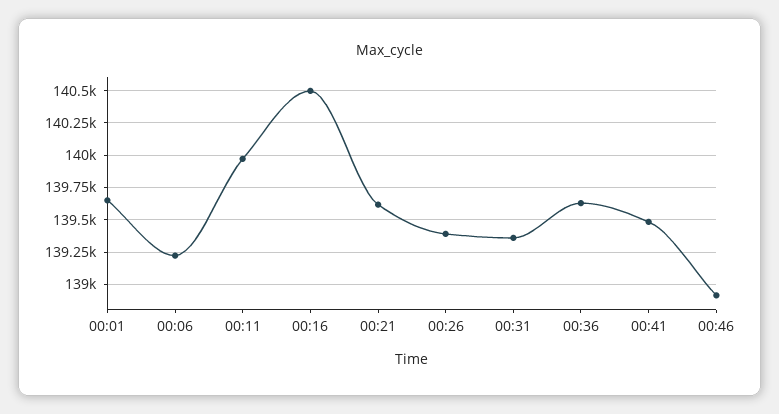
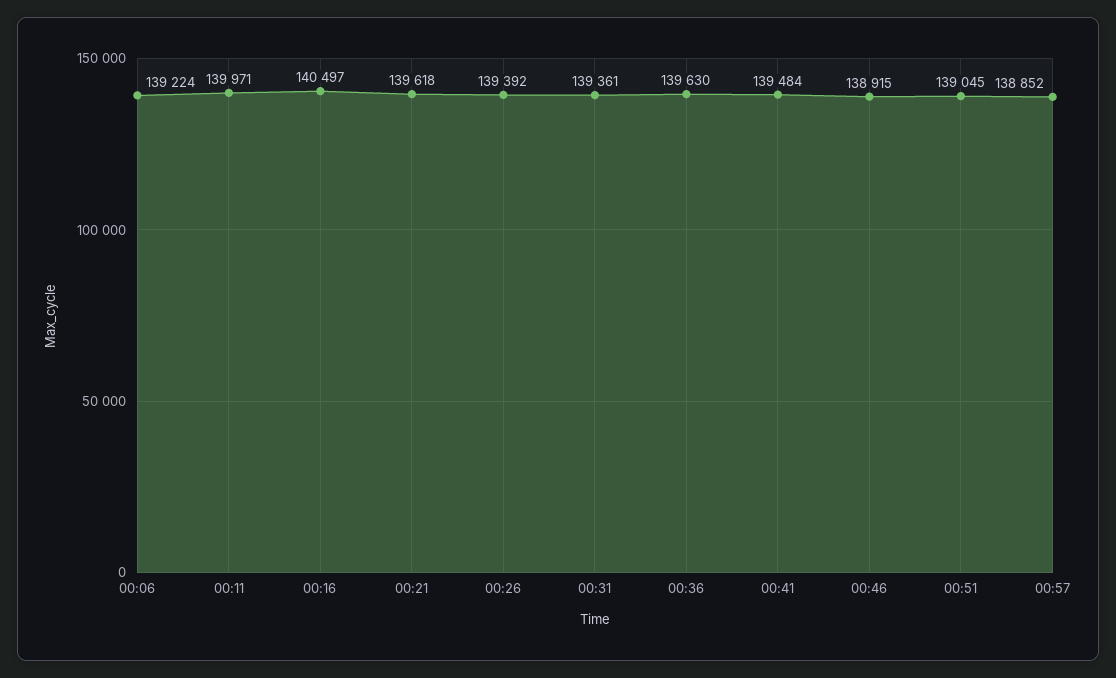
00:01: 139650 -> none
00:51: none -> 139045
00:57: none -> 138852

